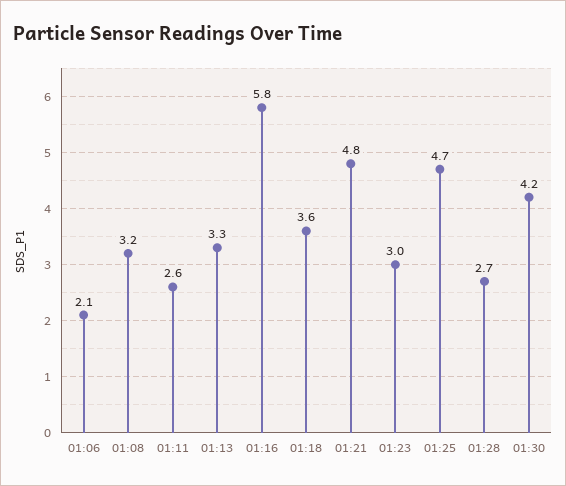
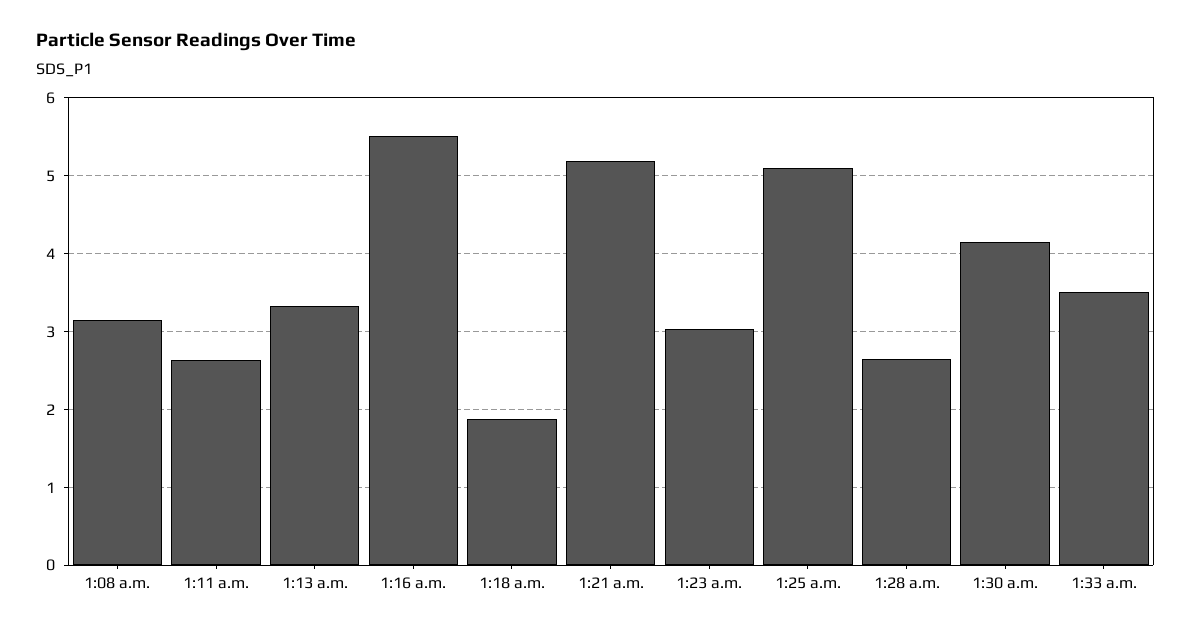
01:06: 2.1 -> none
01:16: 5.8 -> 5.5
01:18: 3.6 -> 1.9
01:21: 4.8 -> 5.2
01:25: 4.7 -> 5.1
1:33 a.m.: none -> 3.5

